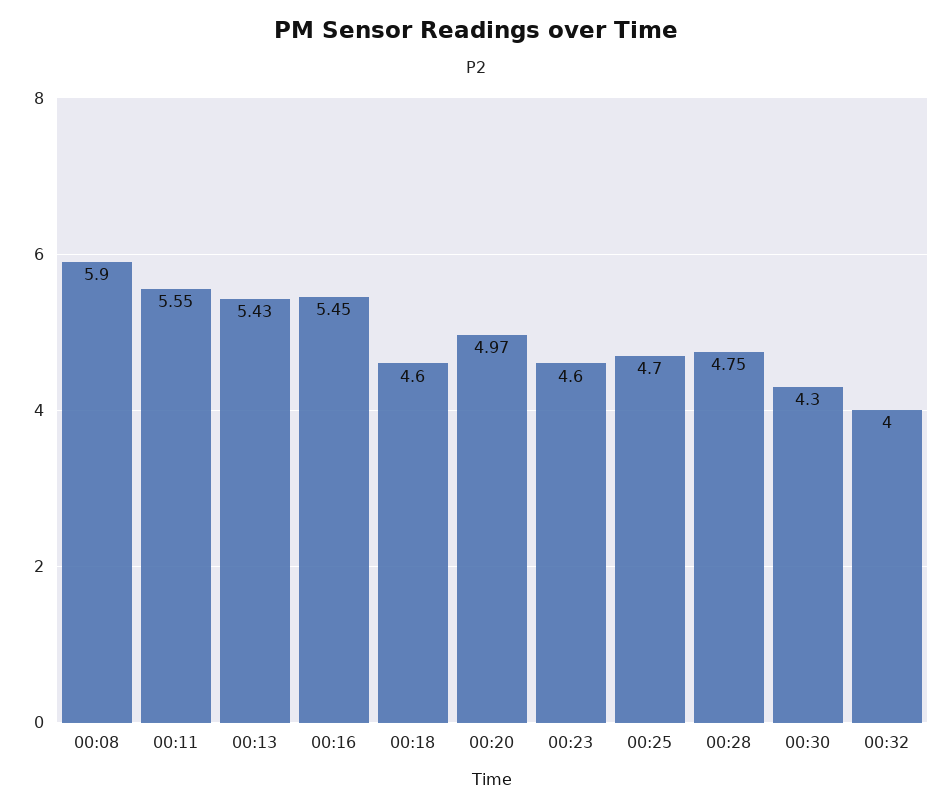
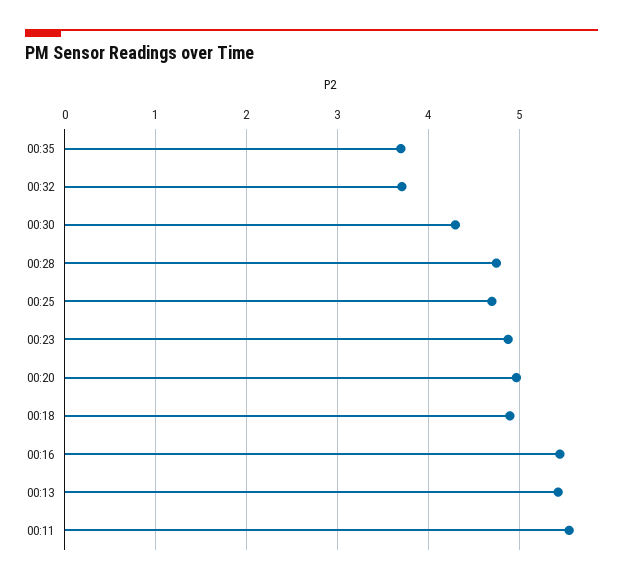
00:08: 5.9 -> none
00:18: 4.6 -> 4.9
00:23: 4.6 -> 4.9
00:32: 4 -> 3.7
00:35: none -> 3.7

